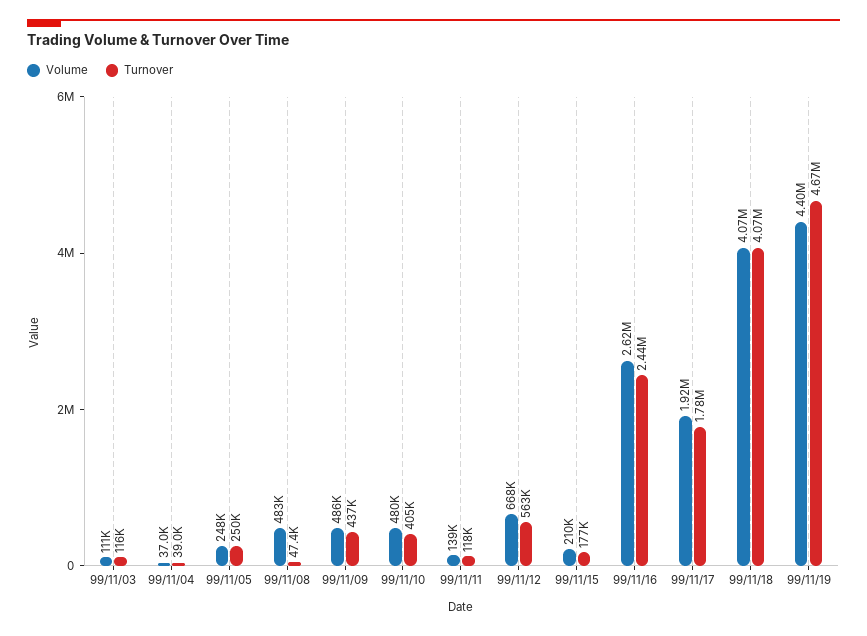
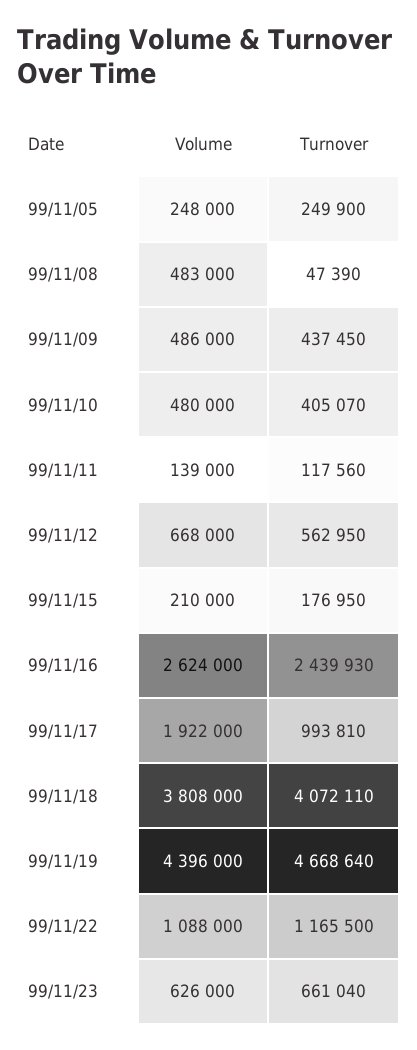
Volume, 99/11/03: 111000 -> none
Turnover, 99/11/03: 116000 -> none
Volume, 99/11/04: 37000 -> none
Turnover, 99/11/04: 39000 -> none
Turnover, 99/11/17: 1780000 -> 993810
Volume, 99/11/18: 4070000 -> 3808000
Volume, 99/11/22: none -> 1088000
Turnover, 99/11/22: none -> 1165500
Volume, 99/11/23: none -> 626000
Turnover, 99/11/23: none -> 661040

